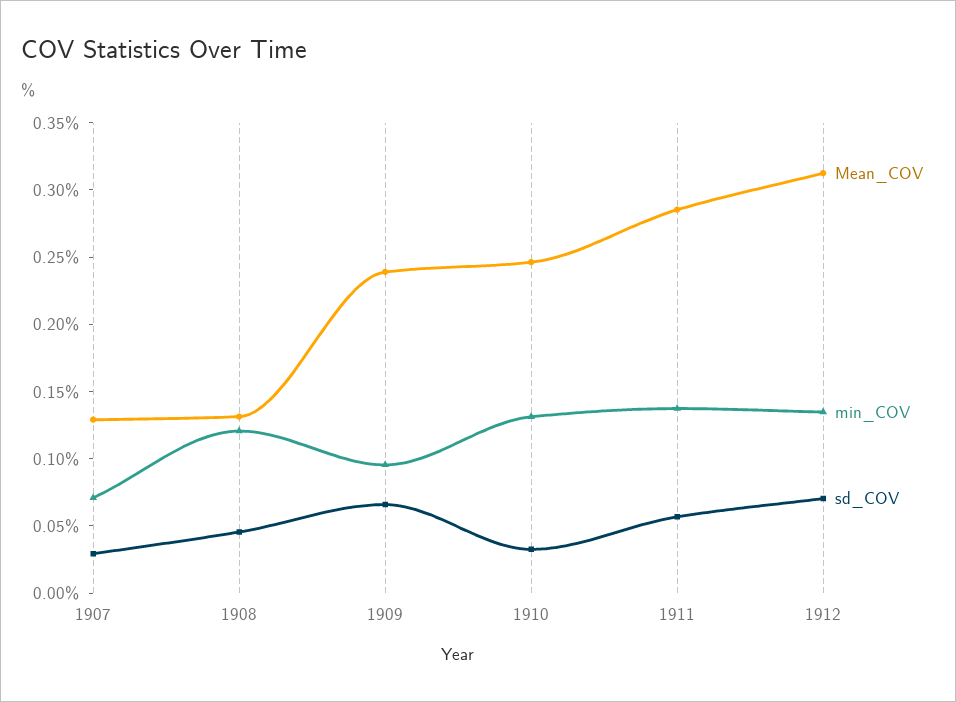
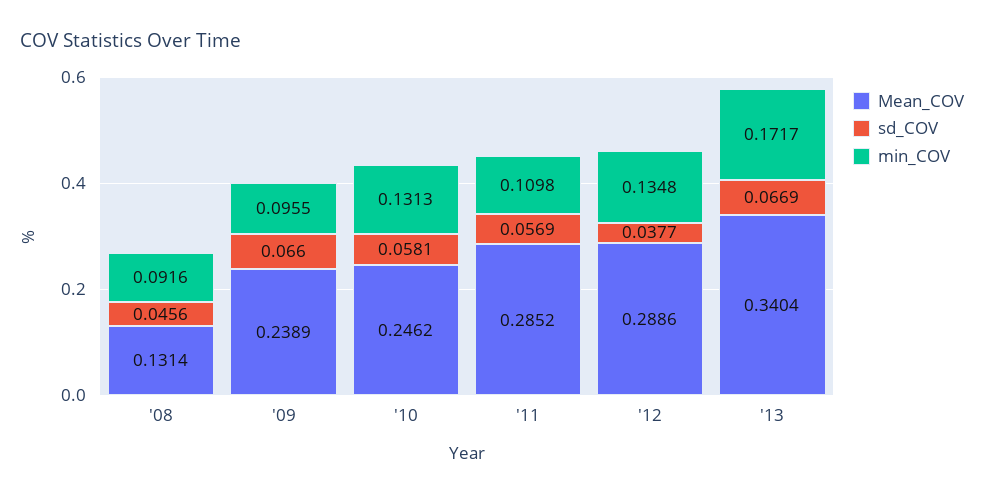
Mean_COV, 1907: 0.13 -> none
min_COV, 1907: 0.07 -> none
sd_COV, 1907: 0.03 -> none
min_COV, 1908: 0.12 -> 0.0916
sd_COV, 1910: 0.03 -> 0.0581
min_COV, 1911: 0.14 -> 0.1098
Mean_COV, 1912: 0.31 -> 0.2886
sd_COV, 1912: 0.07 -> 0.0377
Mean_COV, '13: none -> 0.3404
sd_COV, '13: none -> 0.0669
min_COV, '13: none -> 0.1717

